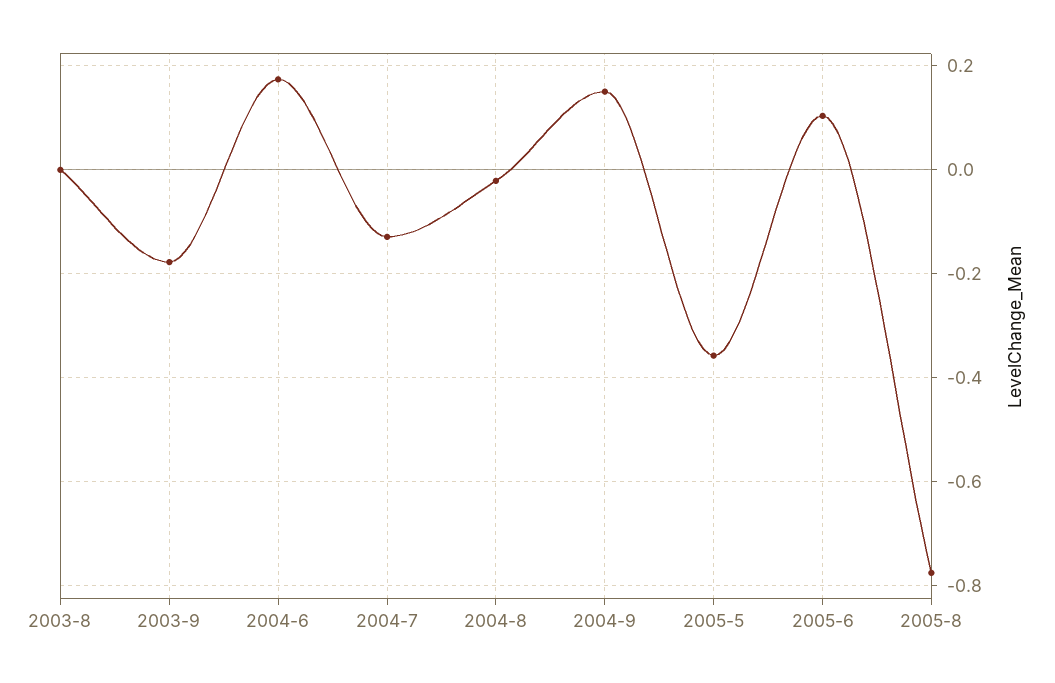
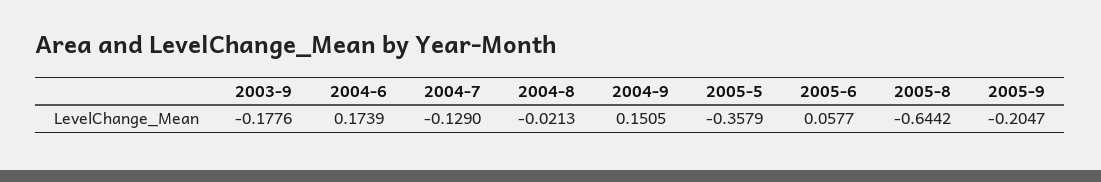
2003-8: 0 -> none
2005-6: 0.1 -> 0.0577
2005-8: -0.78 -> -0.6442
2005-9: none -> -0.2047

